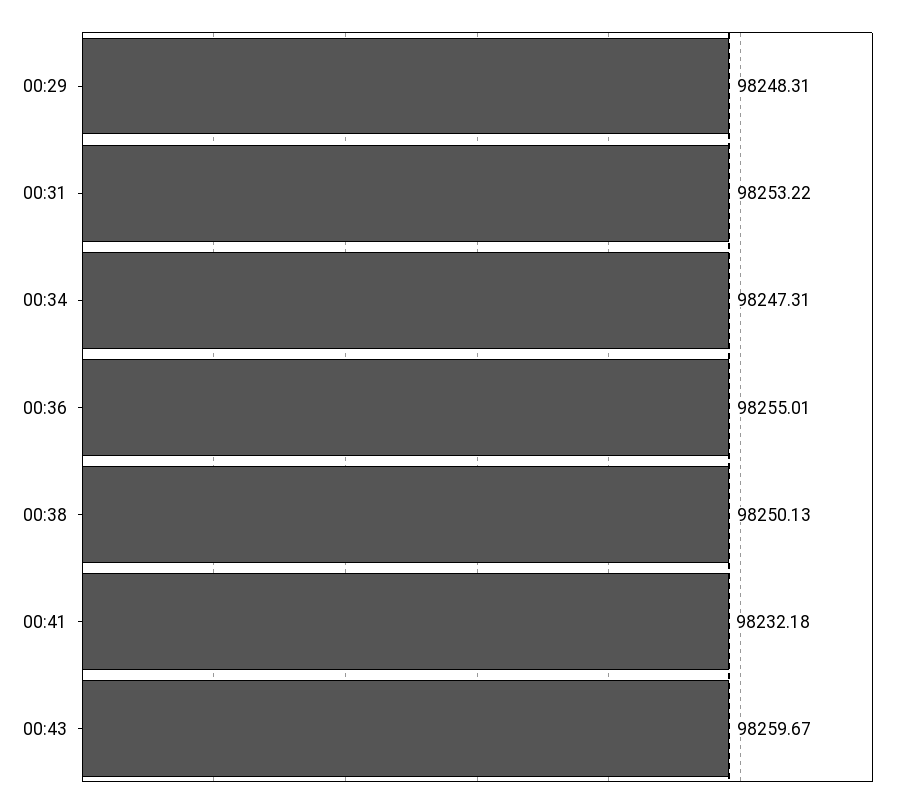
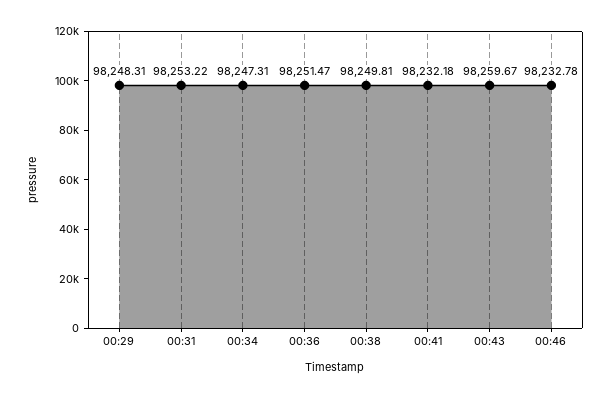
00:36: 98255.01 -> 98251.47
00:38: 98250.13 -> 98249.81
00:46: none -> 98232.78

